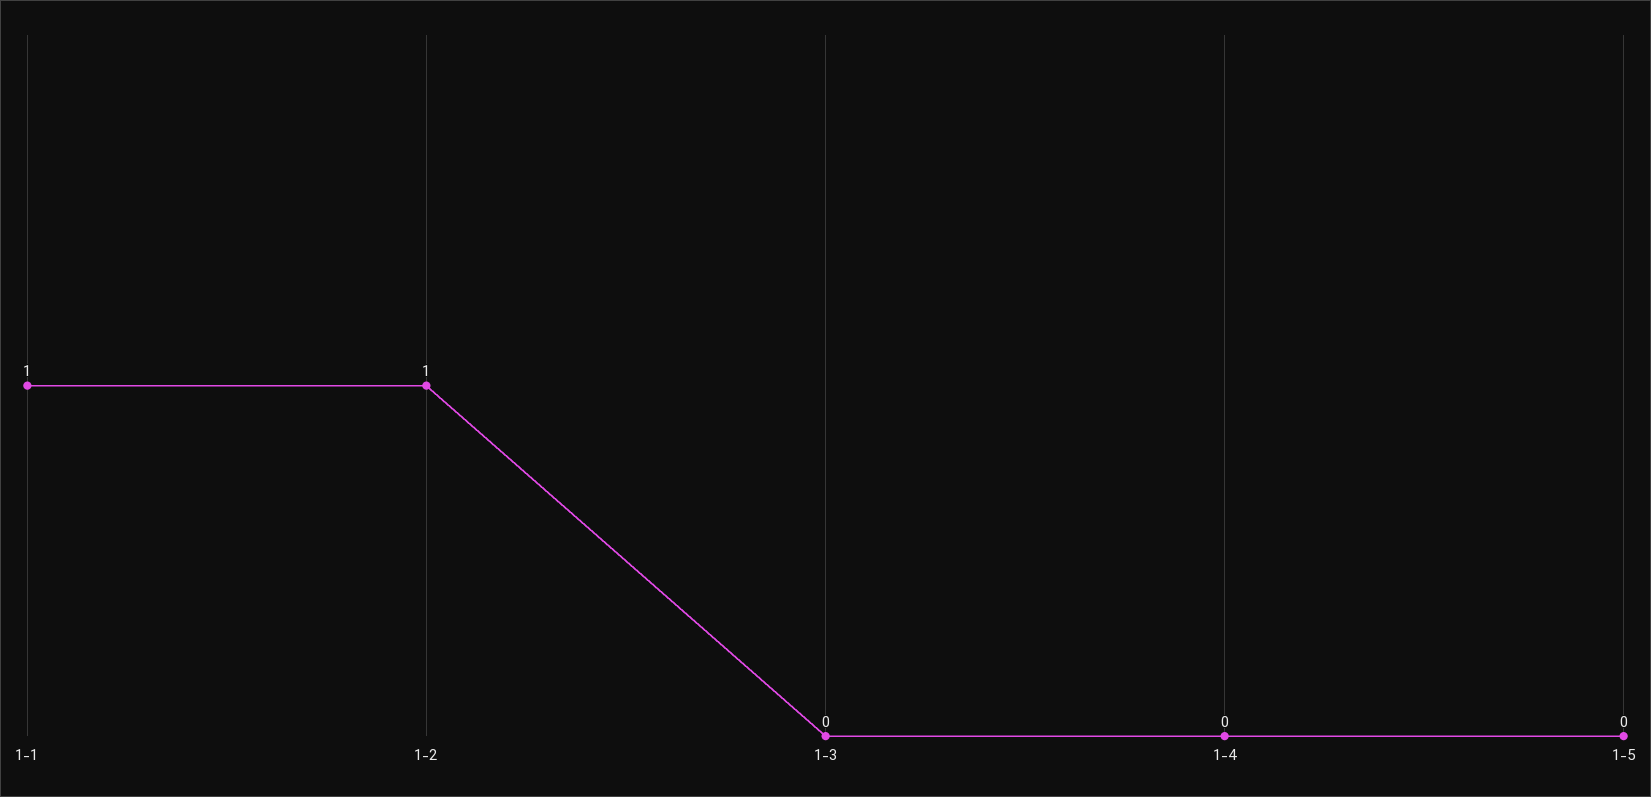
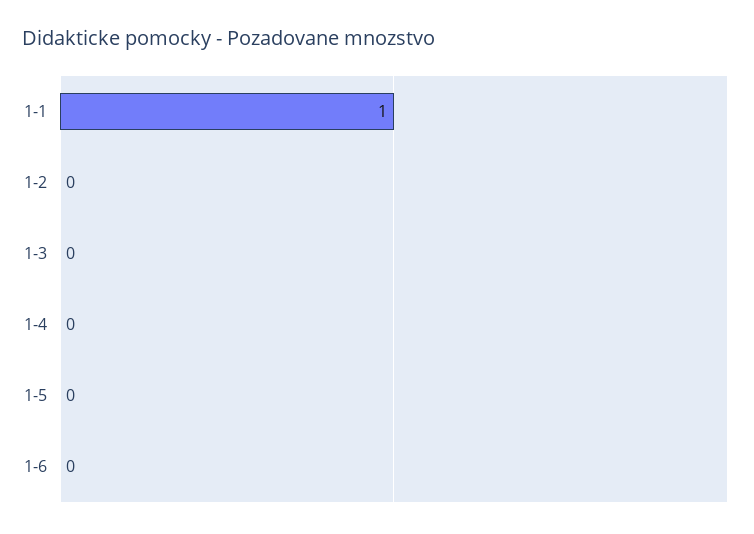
1-2: 1 -> 0
1-6: none -> 0

